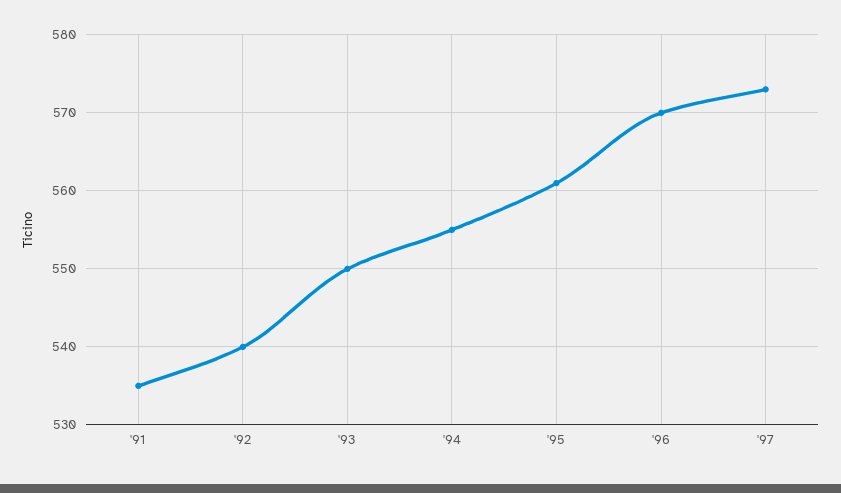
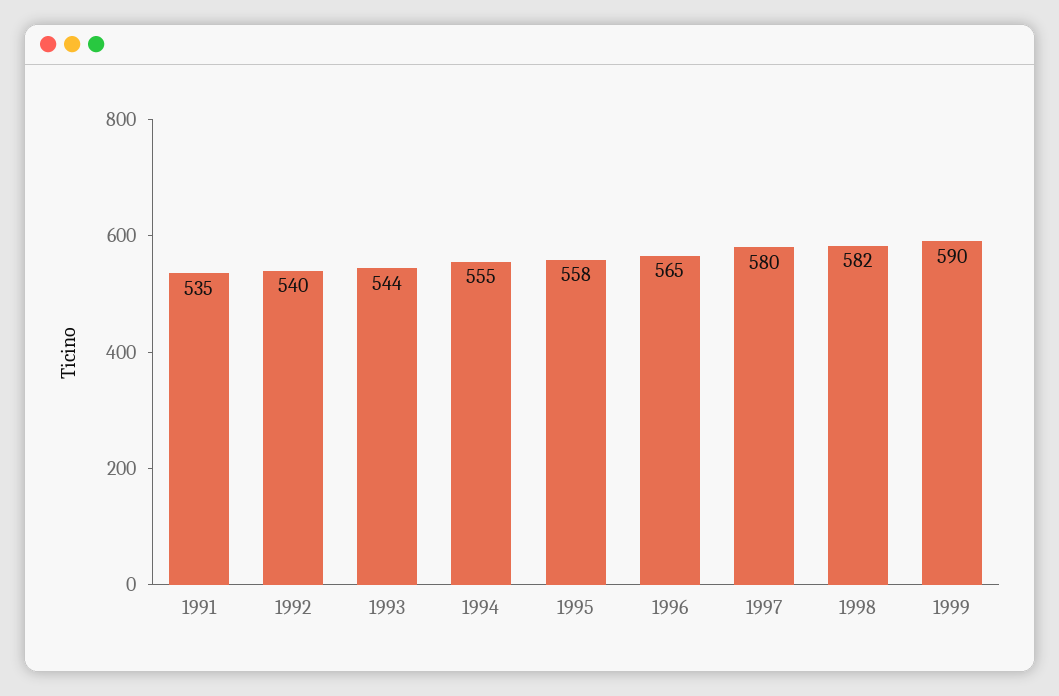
'93: 550 -> 544
'95: 561 -> 558
'96: 570 -> 565
'97: 573 -> 580
1998: none -> 582
1999: none -> 590

